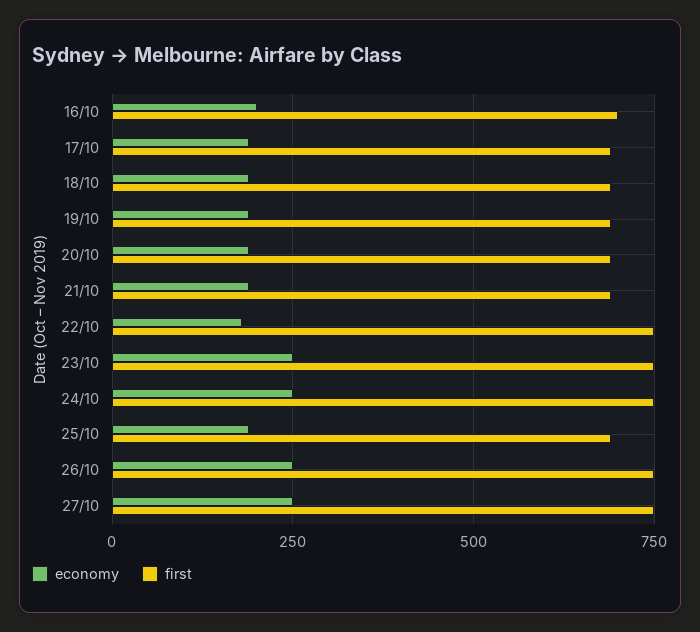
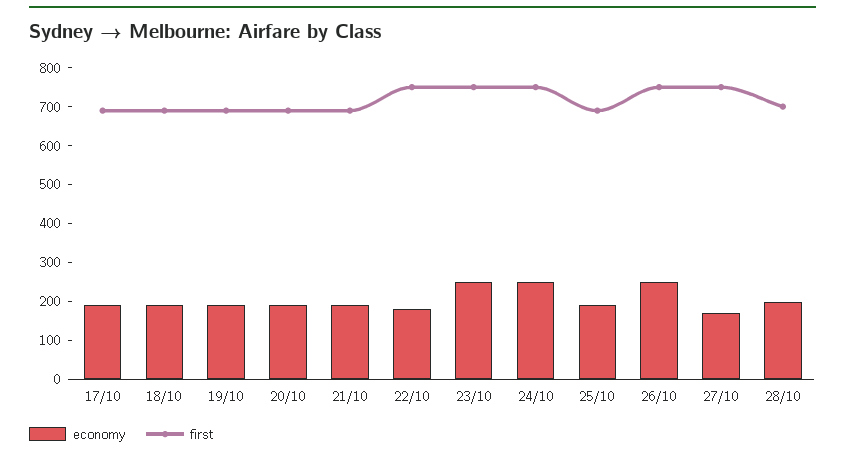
economy, 16/10: 200 -> none
first, 16/10: 700 -> none
economy, 27/10: 250 -> 175
economy, 28/10: none -> 200
first, 28/10: none -> 700

